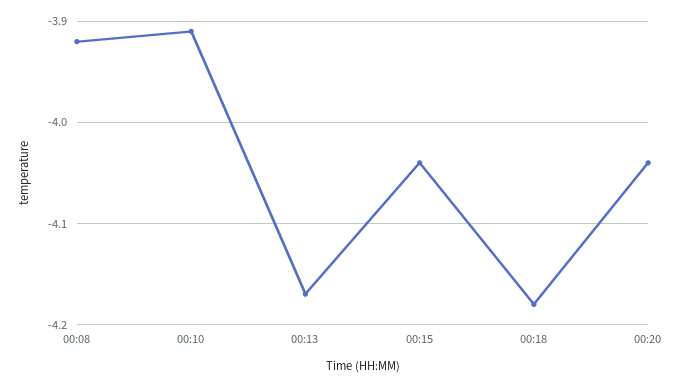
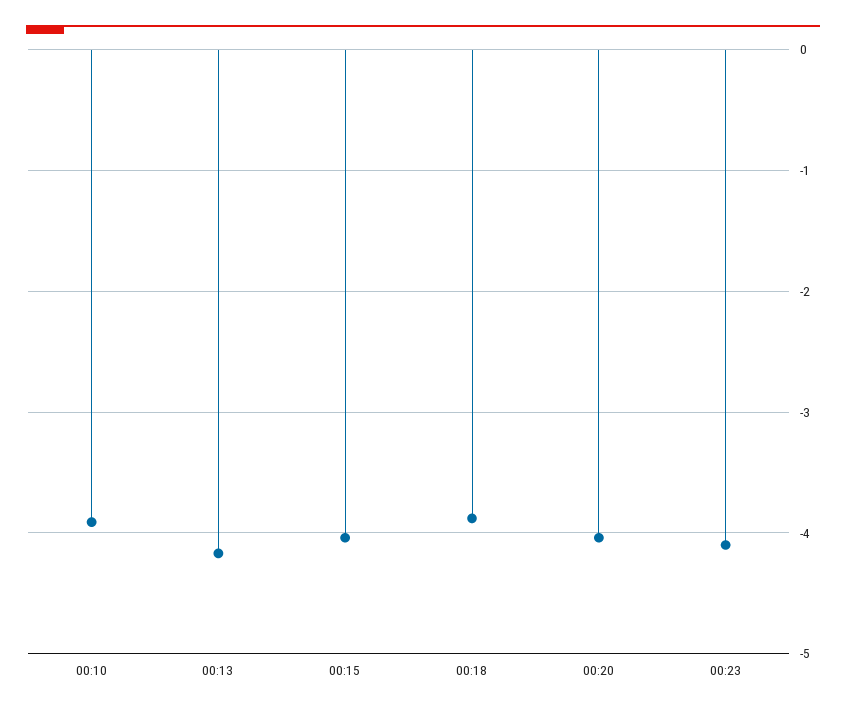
00:08: -3.92 -> none
00:18: -4.18 -> -3.9
00:23: none -> -4.1

